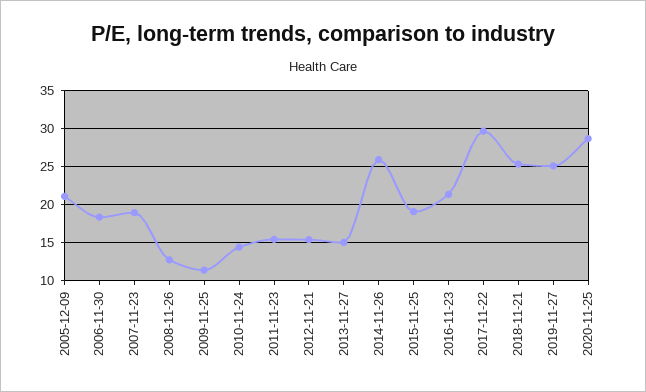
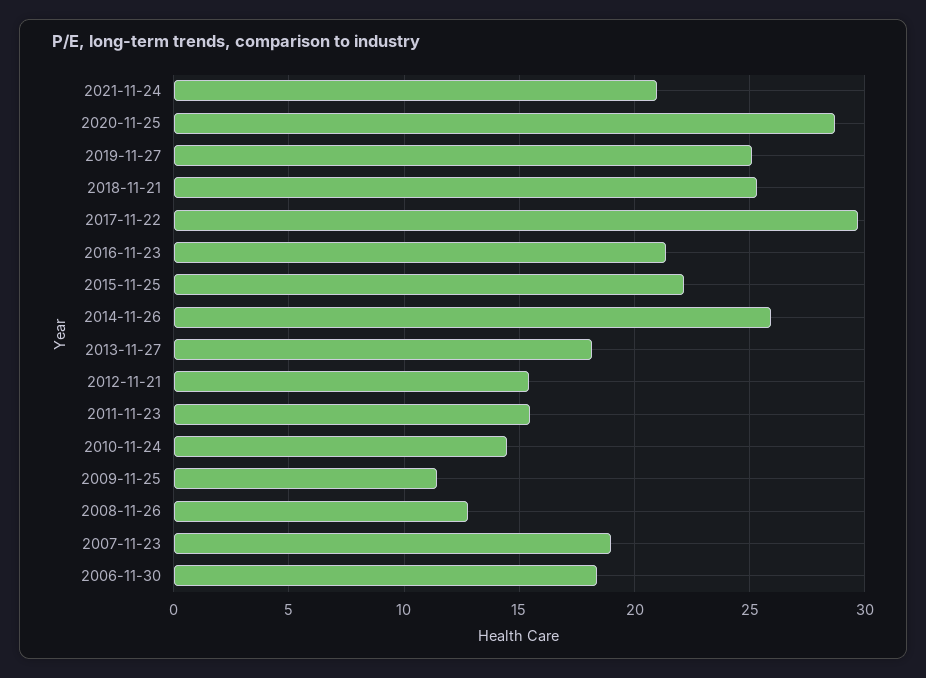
2005-12-09: 21 -> none
2013-11-27: 15 -> 18
2015-11-25: 19 -> 22
2021-11-24: none -> 21

